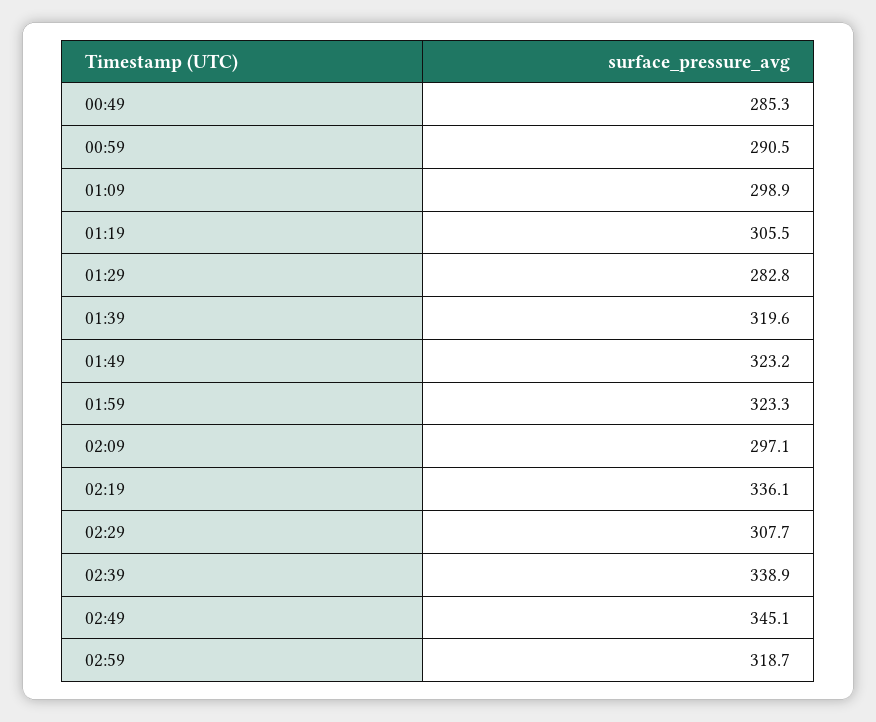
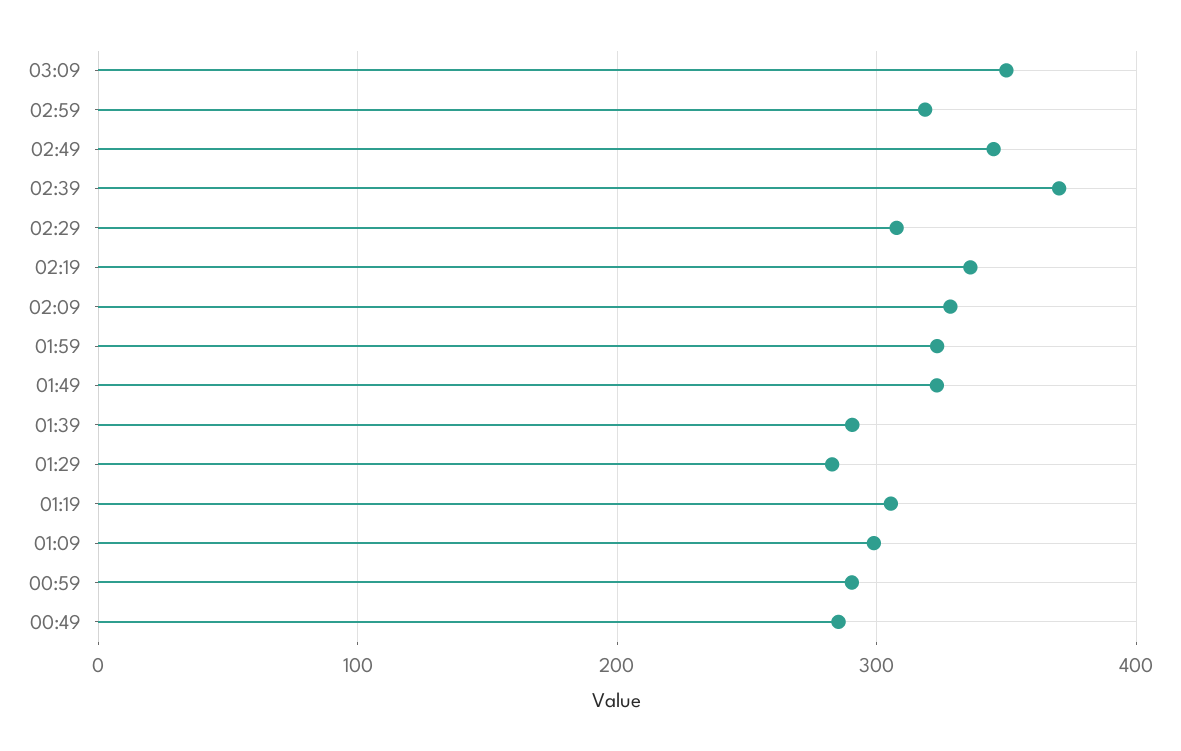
01:39: 319.6 -> 290
02:09: 297.1 -> 330
02:39: 338.9 -> 370
03:09: none -> 350

